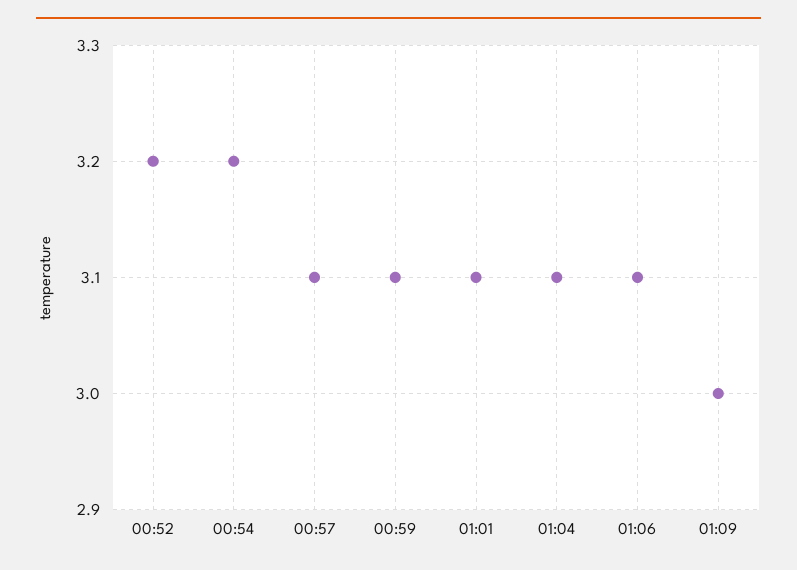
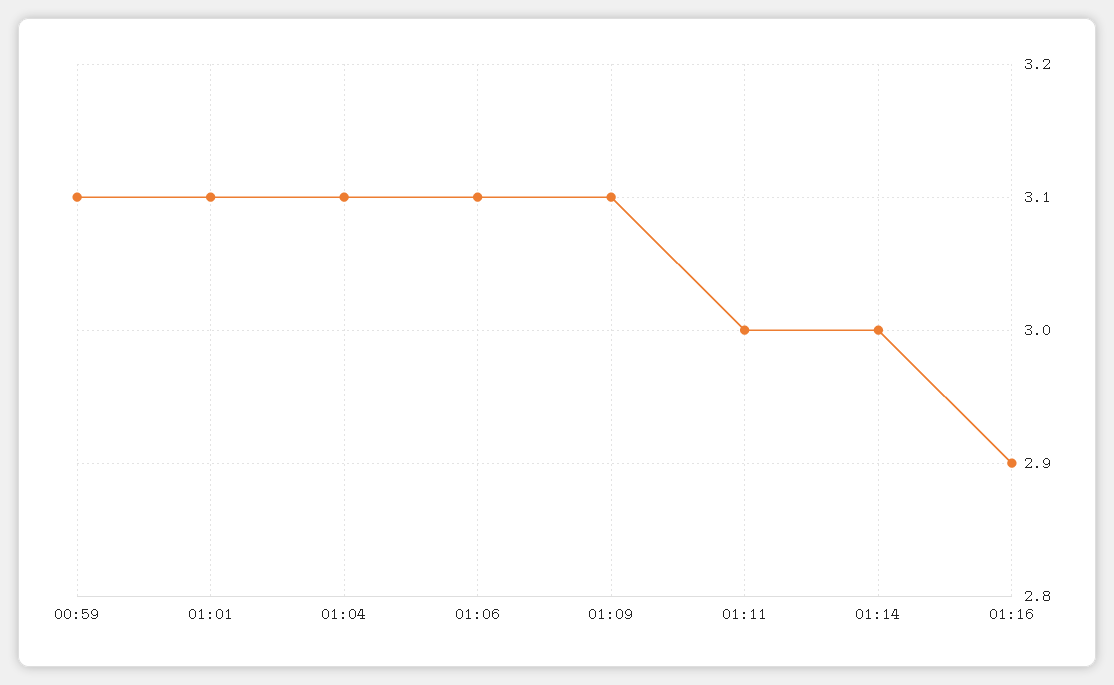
00:52: 3.2 -> none
00:54: 3.2 -> none
00:57: 3.1 -> none
01:09: 3 -> 3.1
01:11: none -> 3
01:14: none -> 3
01:16: none -> 2.9

